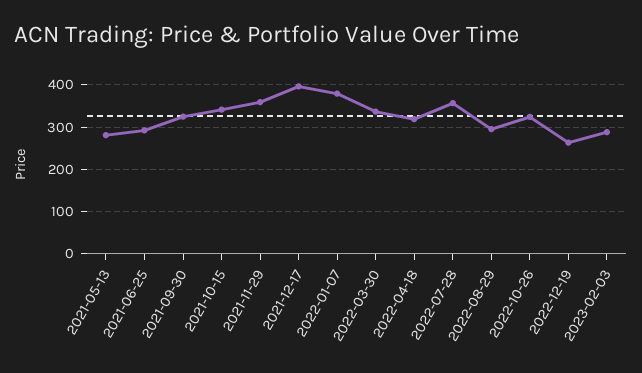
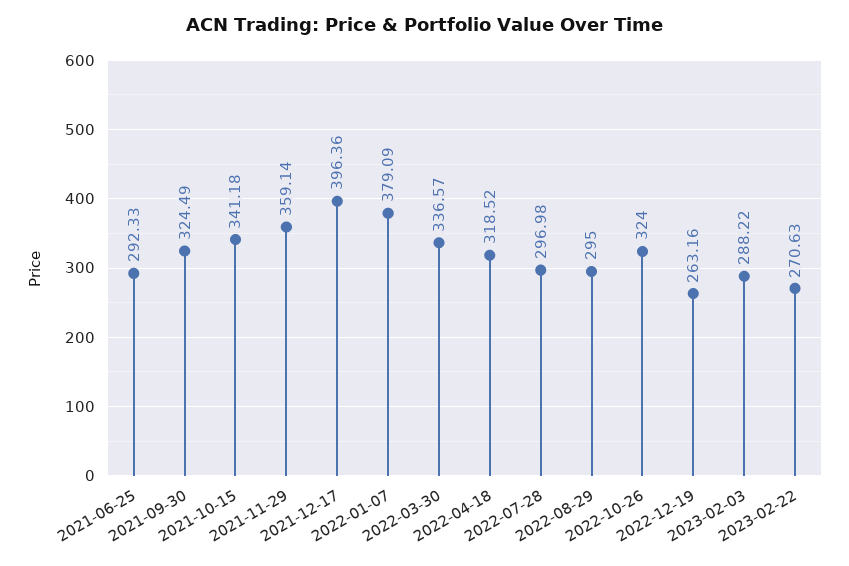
2021-05-13: 280 -> none
2022-07-28: 360 -> 296.98
2023-02-22: none -> 270.63

